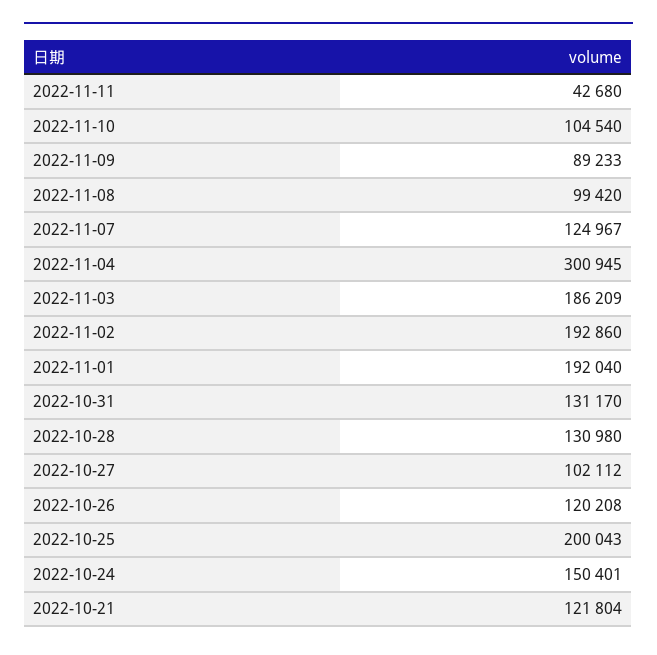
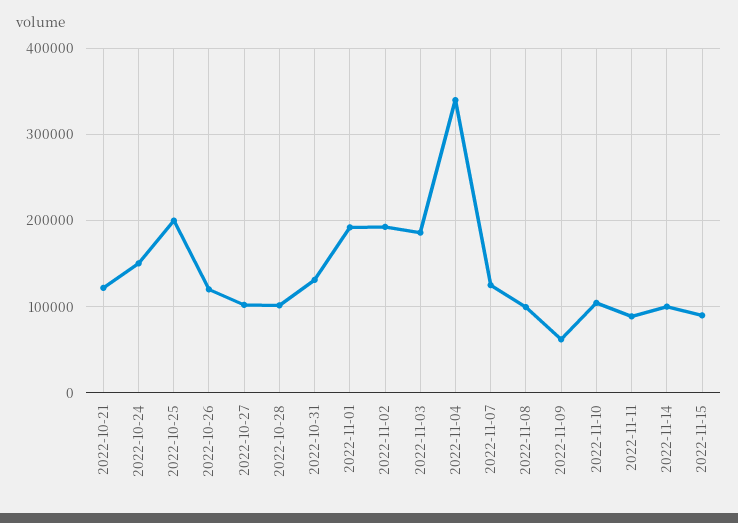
2022-11-11: 42680 -> 90000
2022-11-09: 89233 -> 60000
2022-11-04: 300945 -> 340000
2022-10-28: 130980 -> 100000
2022-11-14: none -> 100000
2022-11-15: none -> 90000

